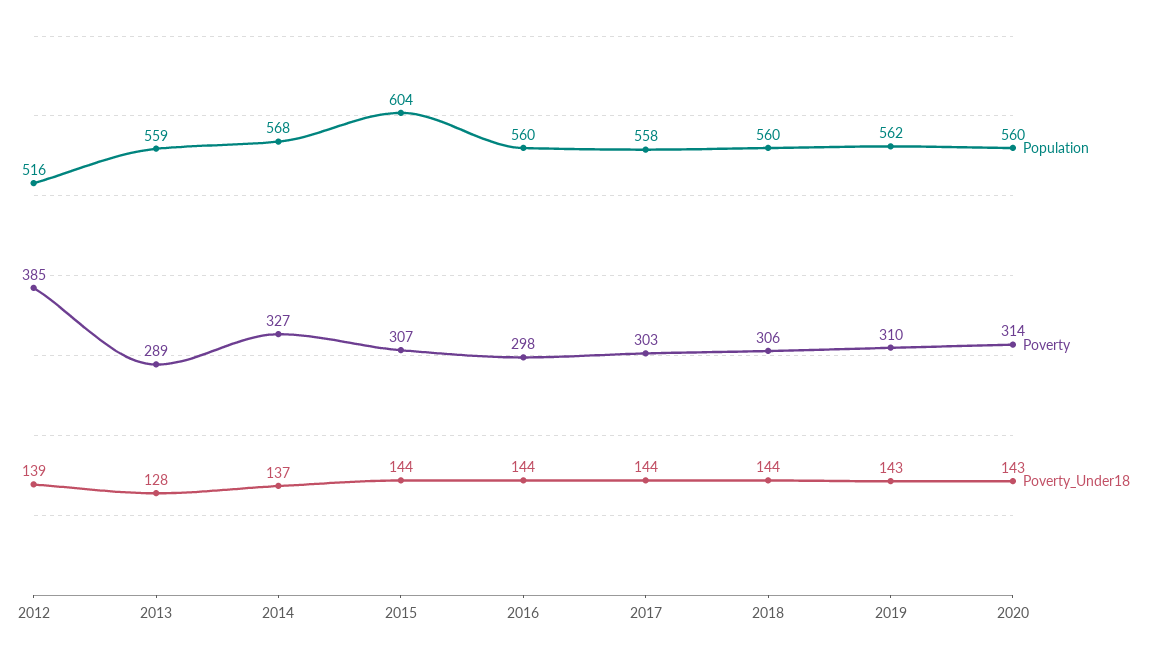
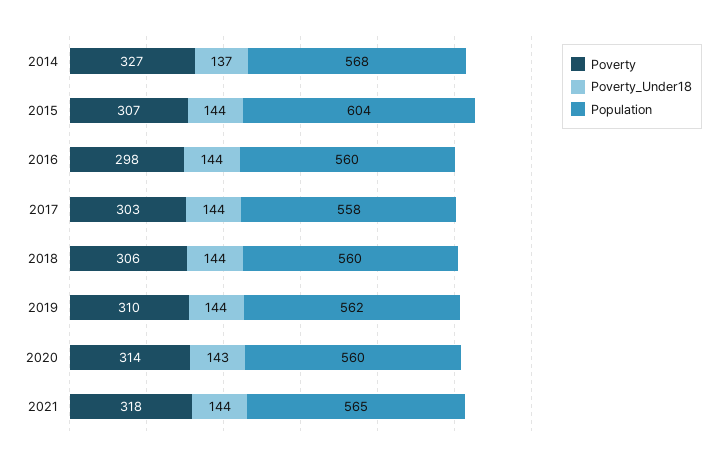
Population, 2012: 516 -> none
Poverty, 2012: 385 -> none
Poverty_Under18, 2012: 139 -> none
Population, 2013: 559 -> none
Poverty, 2013: 289 -> none
Poverty_Under18, 2013: 128 -> none
Poverty_Under18, 2019: 143 -> 144
Poverty, 2021: none -> 318
Poverty_Under18, 2021: none -> 144
Population, 2021: none -> 565

